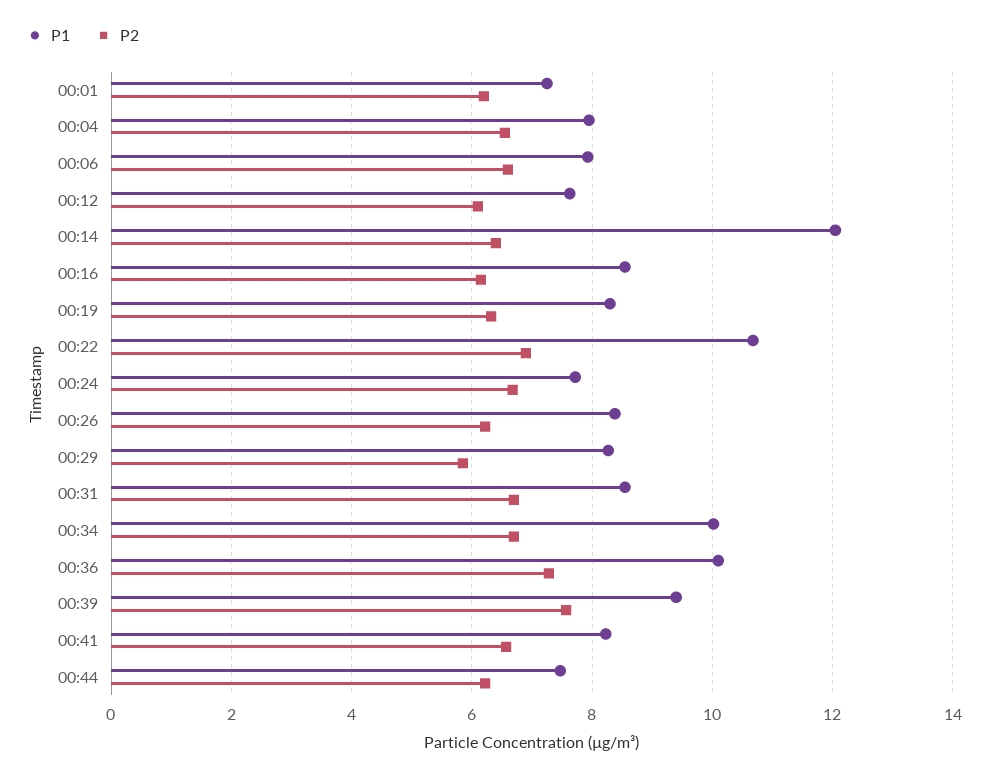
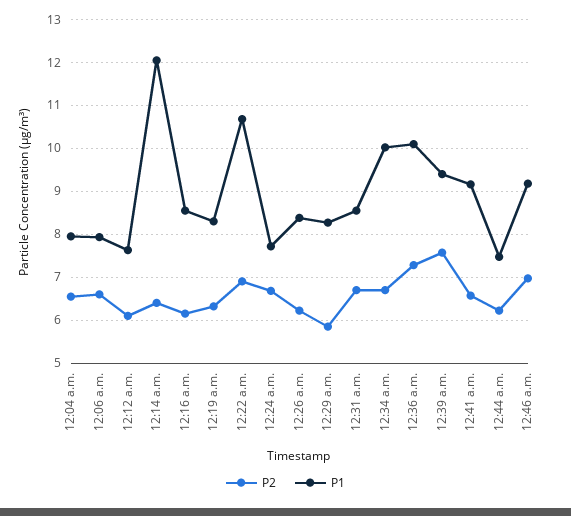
P1, 00:01: 7.2 -> none
P2, 00:01: 6.2 -> none
P1, 00:41: 8.2 -> 9.2
P2, 12:46 a.m.: none -> 7
P1, 12:46 a.m.: none -> 9.2

